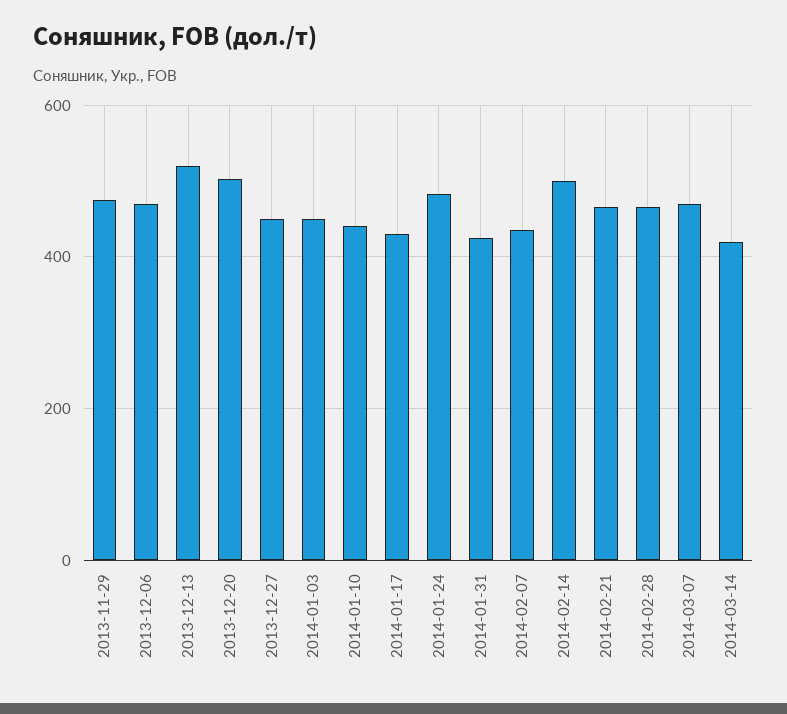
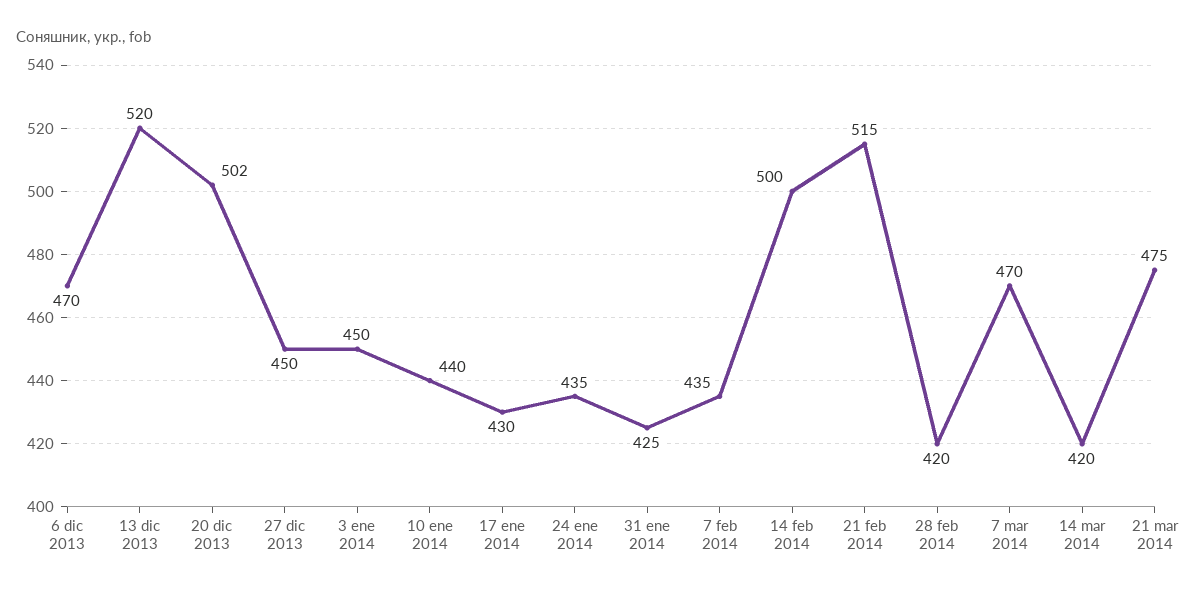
2013-11-29: 480 -> none
2014-01-24: 480 -> 435
2014-02-21: 460 -> 515
2014-02-28: 460 -> 420
21 mar 2014: none -> 475

